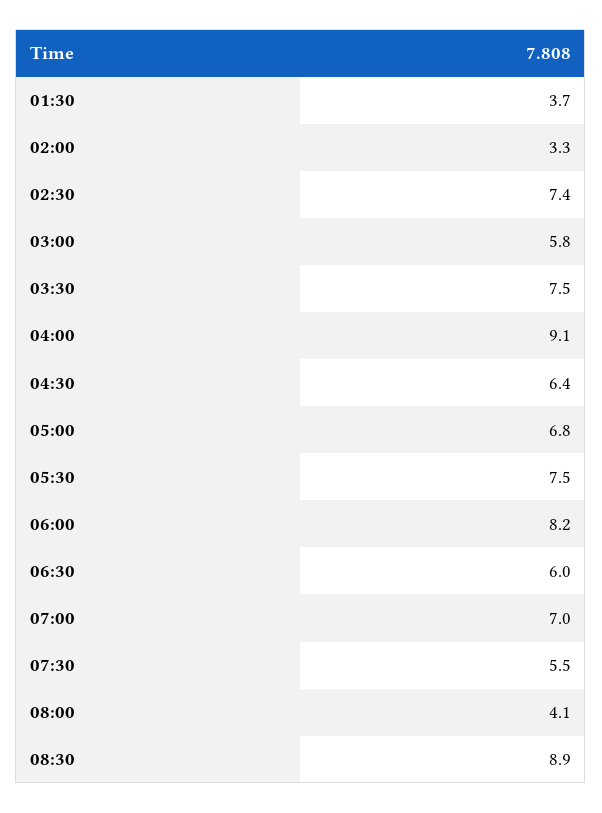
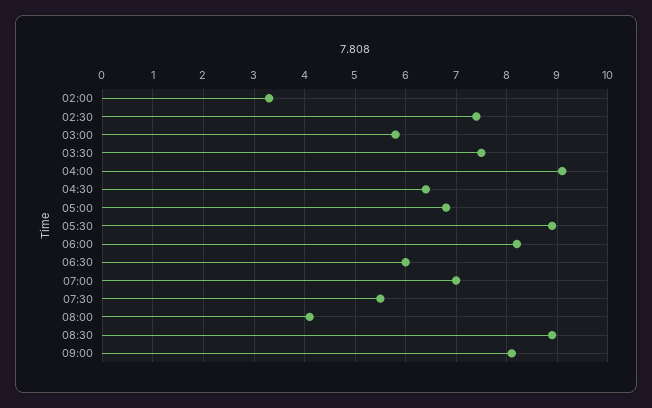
01:30: 3.7 -> none
05:30: 7.5 -> 9
09:00: none -> 8

